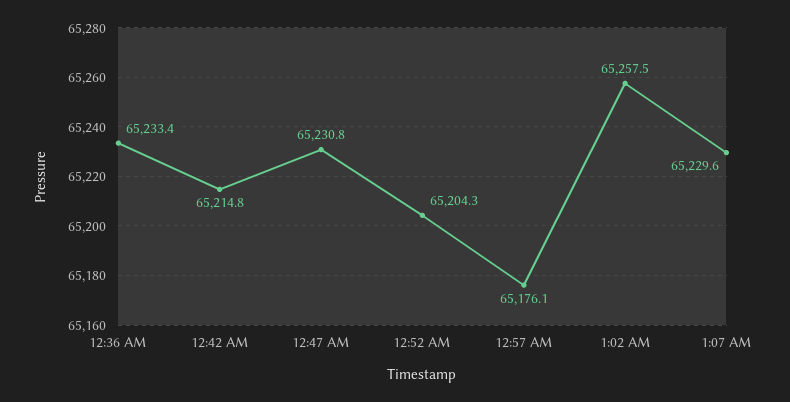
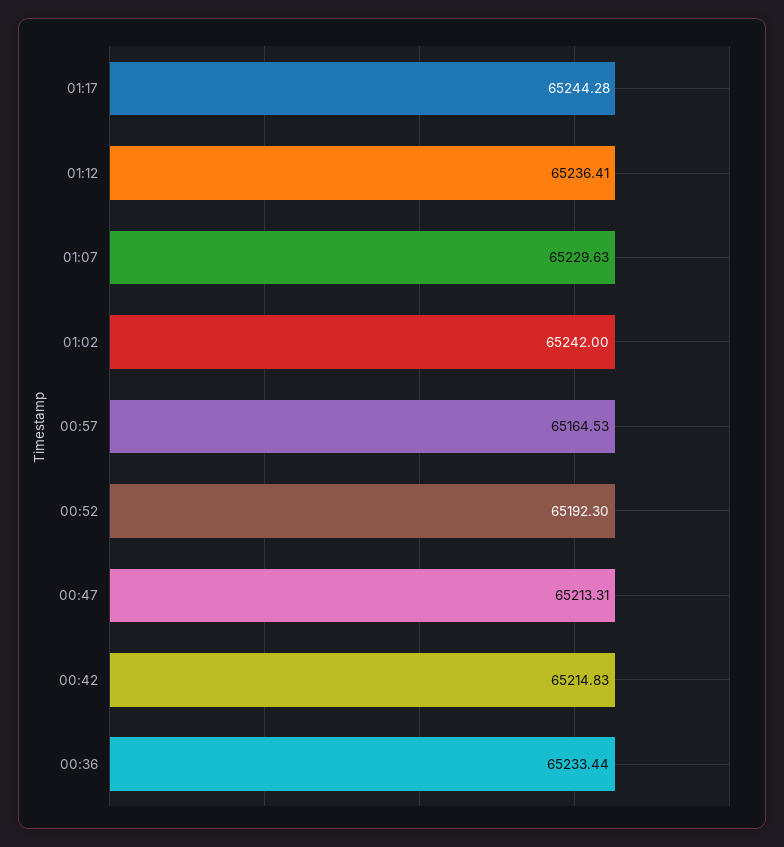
12:47 AM: 65230.8 -> 65213.31
12:52 AM: 65204.3 -> 65192.3
12:57 AM: 65176.1 -> 65164.53
1:02 AM: 65257.5 -> 65242
01:17: none -> 65244.28
01:12: none -> 65236.41

